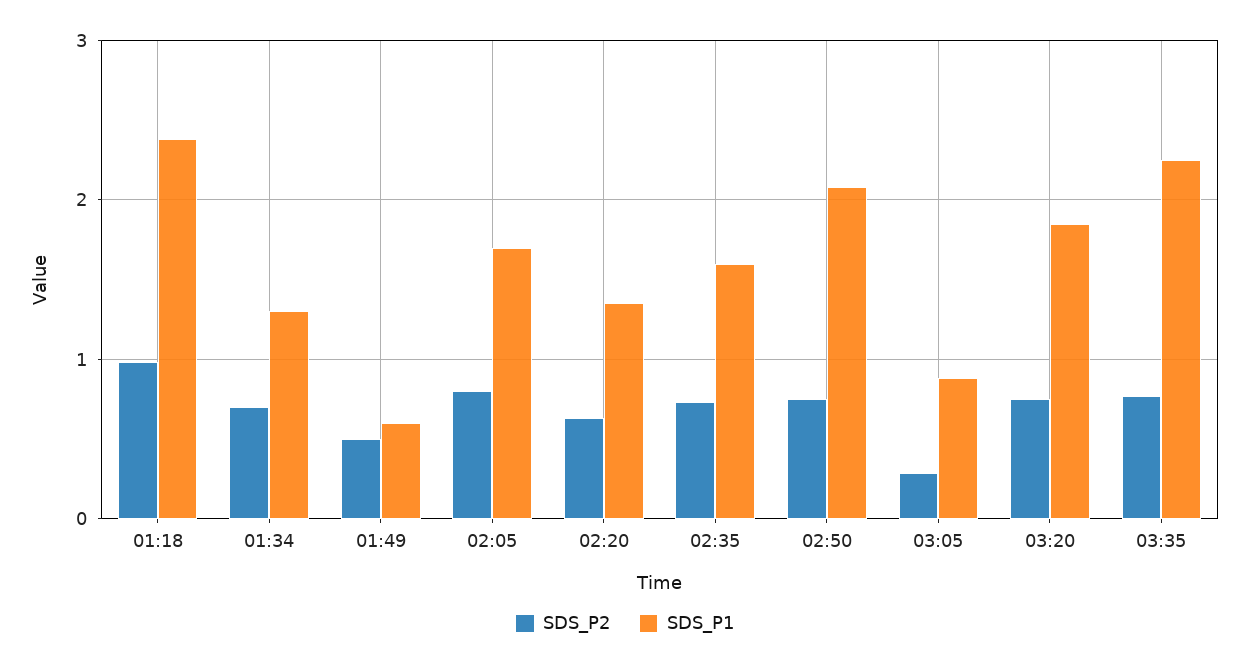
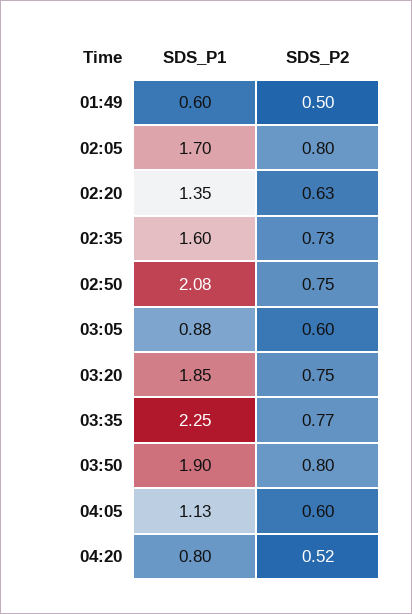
SDS_P2, 01:18: 1 -> none
SDS_P1, 01:18: 2.4 -> none
SDS_P2, 01:34: 0.7 -> none
SDS_P1, 01:34: 1.3 -> none
SDS_P2, 03:05: 0.3 -> 0.6
SDS_P1, 03:50: none -> 1.9
SDS_P2, 03:50: none -> 0.8
SDS_P1, 04:05: none -> 1.13
SDS_P2, 04:05: none -> 0.6
SDS_P1, 04:20: none -> 0.8
SDS_P2, 04:20: none -> 0.52

